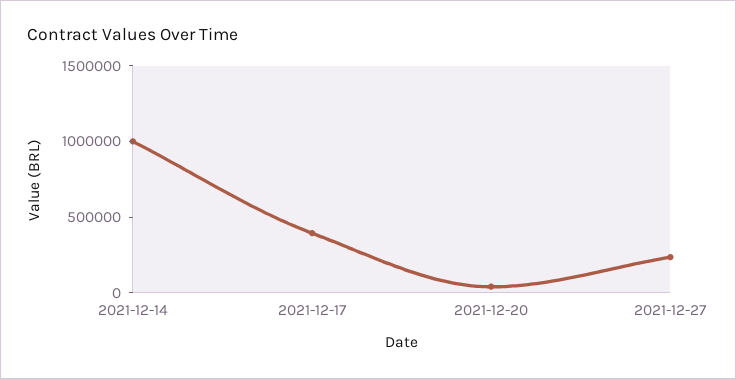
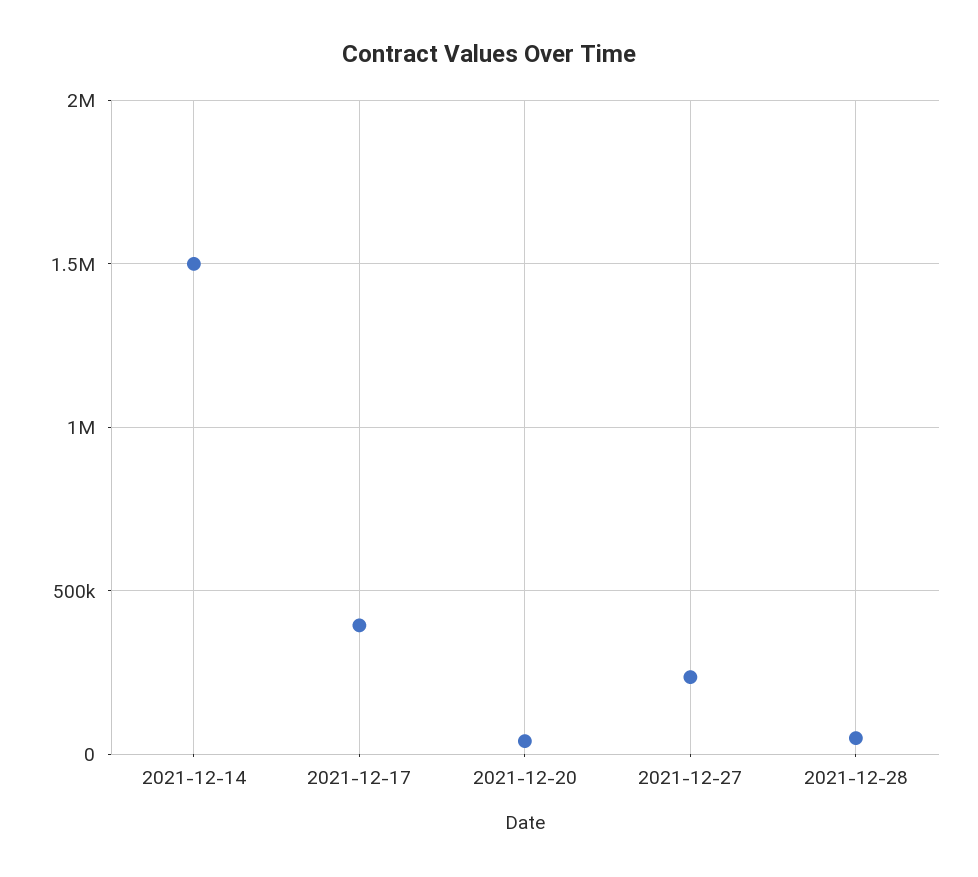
2021-12-14: 1000000 -> 1500000
2021-12-28: none -> 50000

